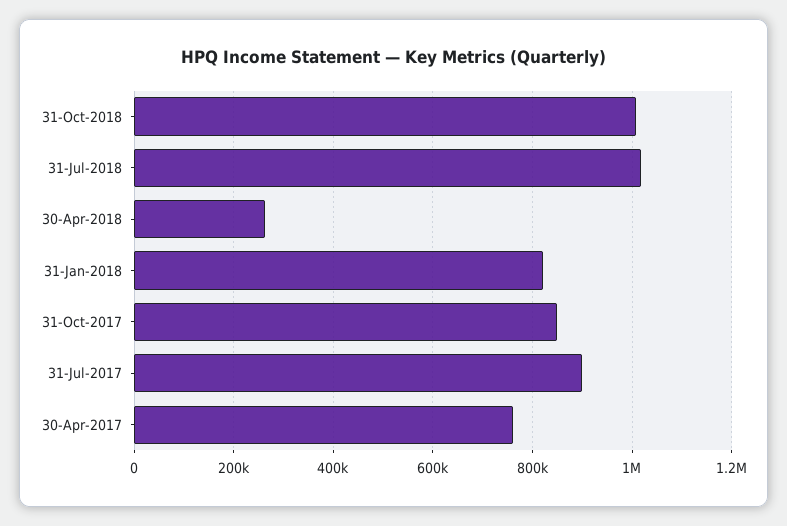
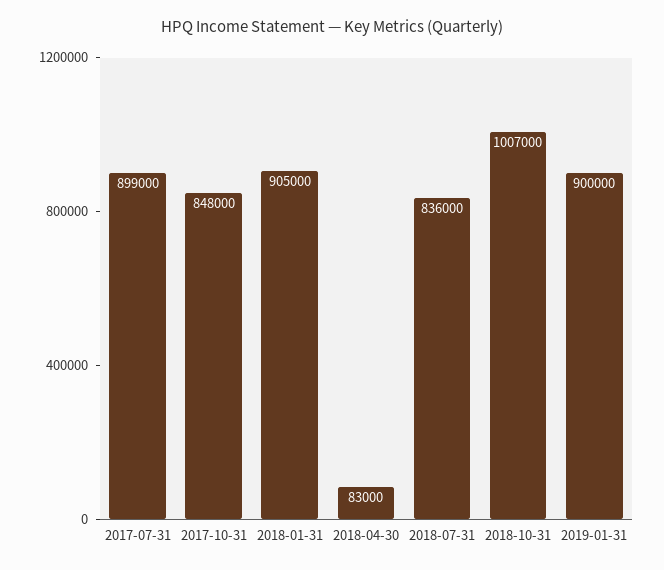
31-Jul-2018: 1020000 -> 836000
30-Apr-2018: 260000 -> 83000
31-Jan-2018: 820000 -> 905000
30-Apr-2017: 760000 -> none
2019-01-31: none -> 900000

